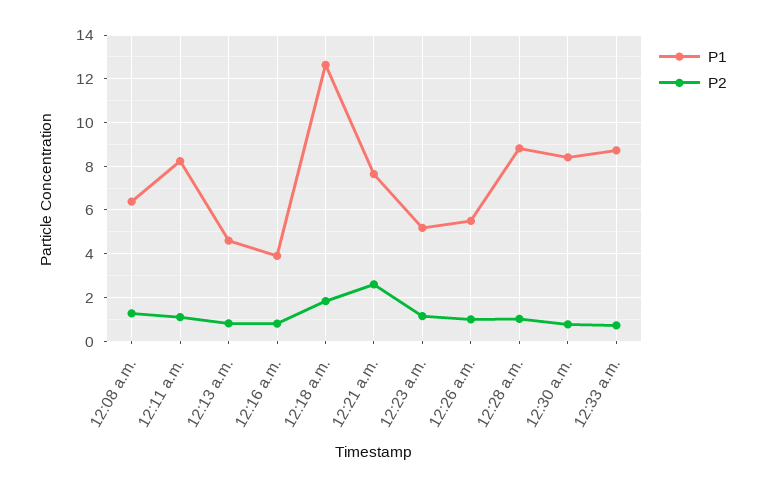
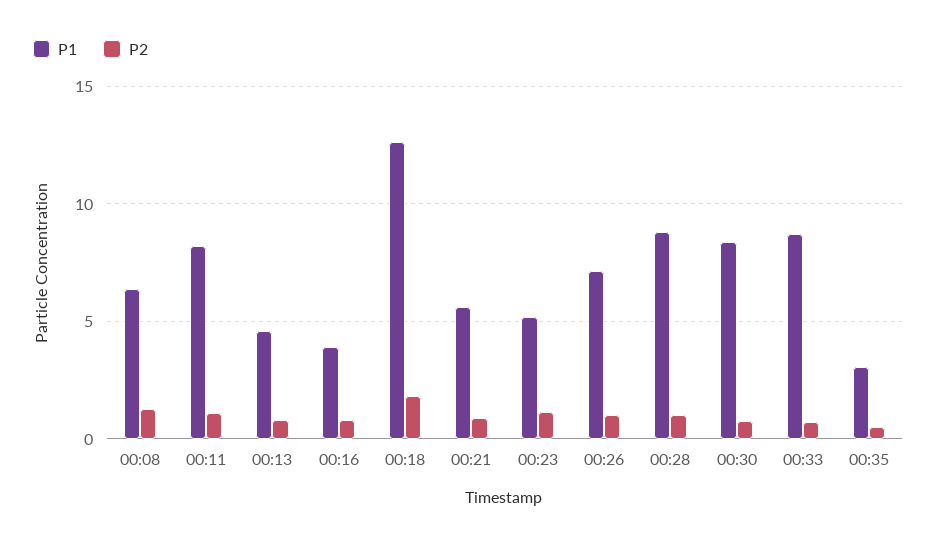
P1, 12:21 a.m.: 7.5 -> 5.5
P2, 12:21 a.m.: 2.5 -> 1
P1, 12:26 a.m.: 5.5 -> 7
P1, 00:35: none -> 3
P2, 00:35: none -> 0.5

